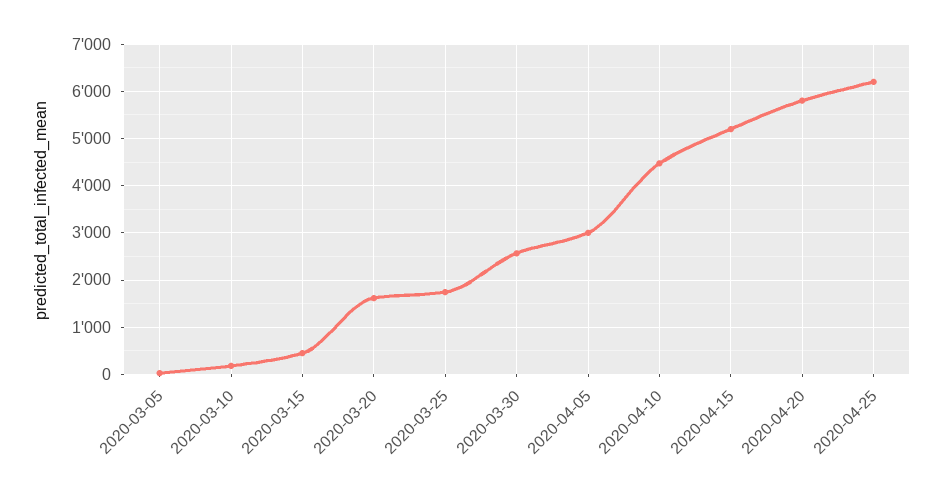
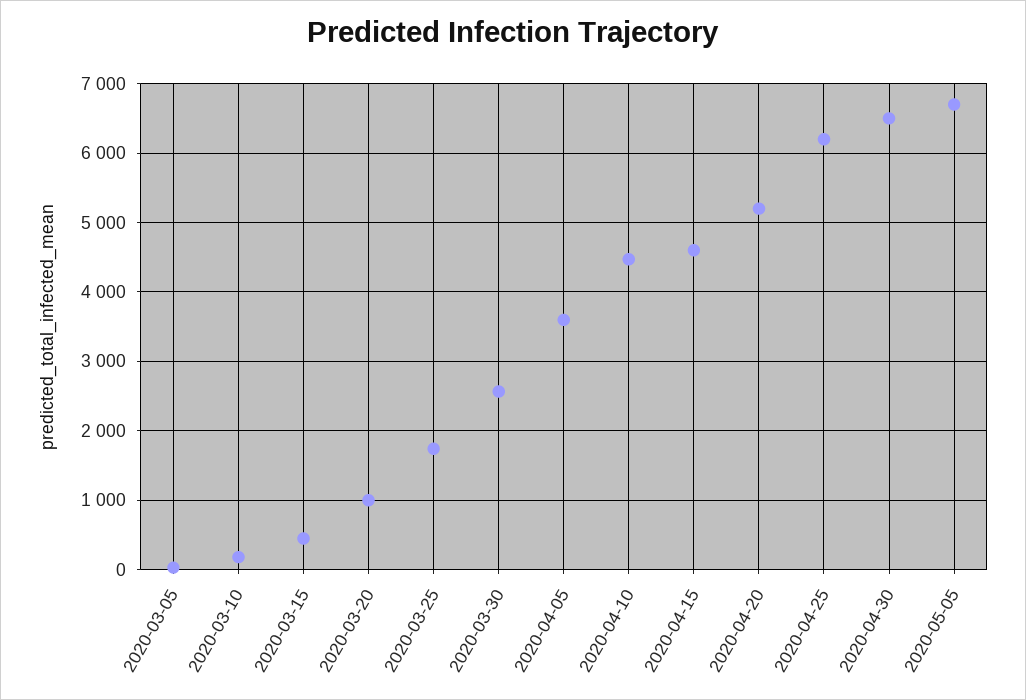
2020-03-20: 1600 -> 1000
2020-04-05: 3000 -> 3600
2020-04-15: 5200 -> 4600
2020-04-20: 5800 -> 5200
2020-04-30: none -> 6500
2020-05-05: none -> 6700

